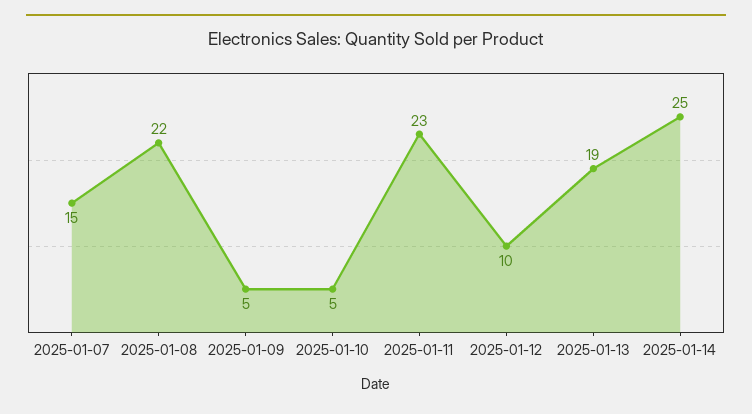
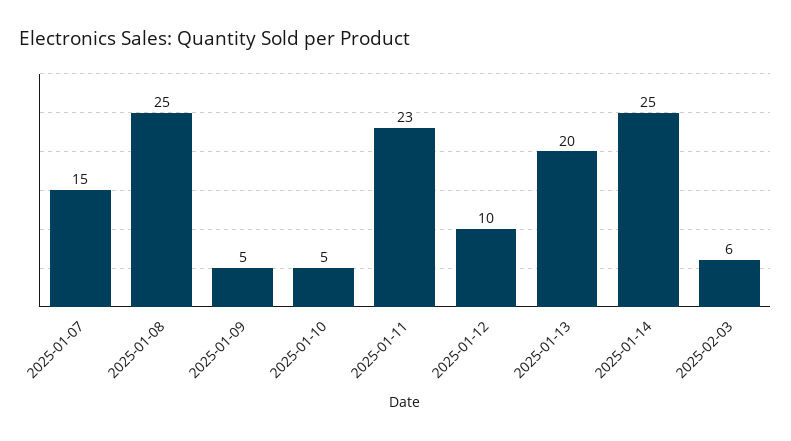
2025-01-08: 22 -> 25
2025-01-13: 19 -> 20
2025-02-03: none -> 6

